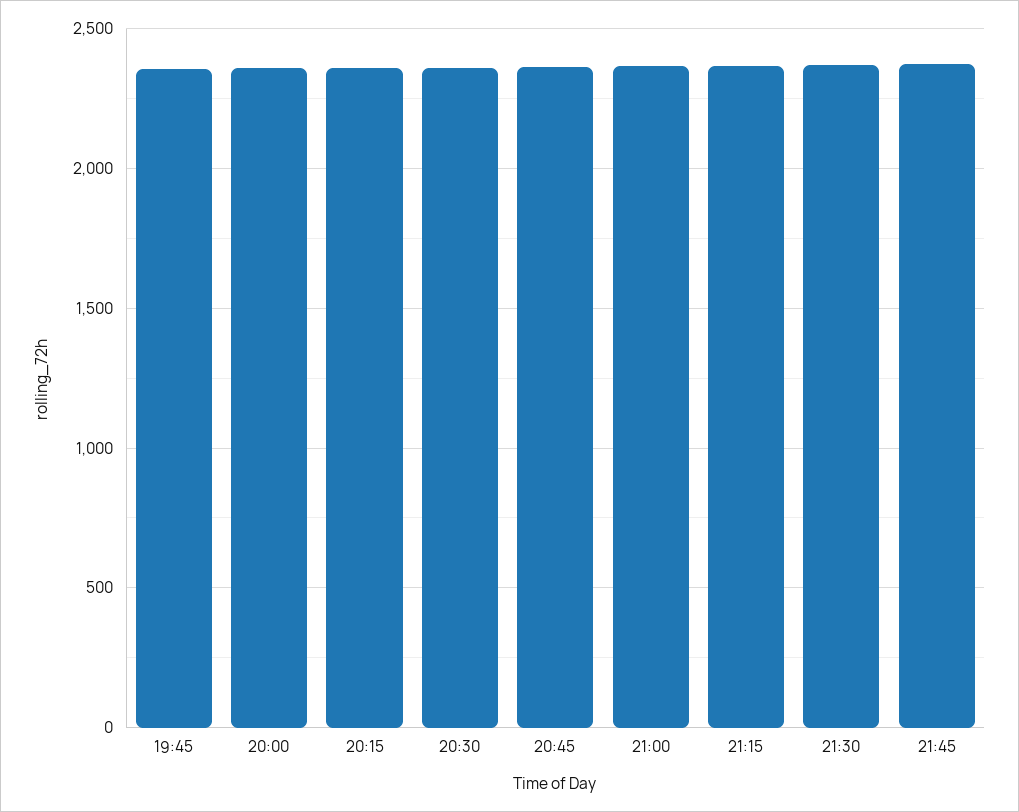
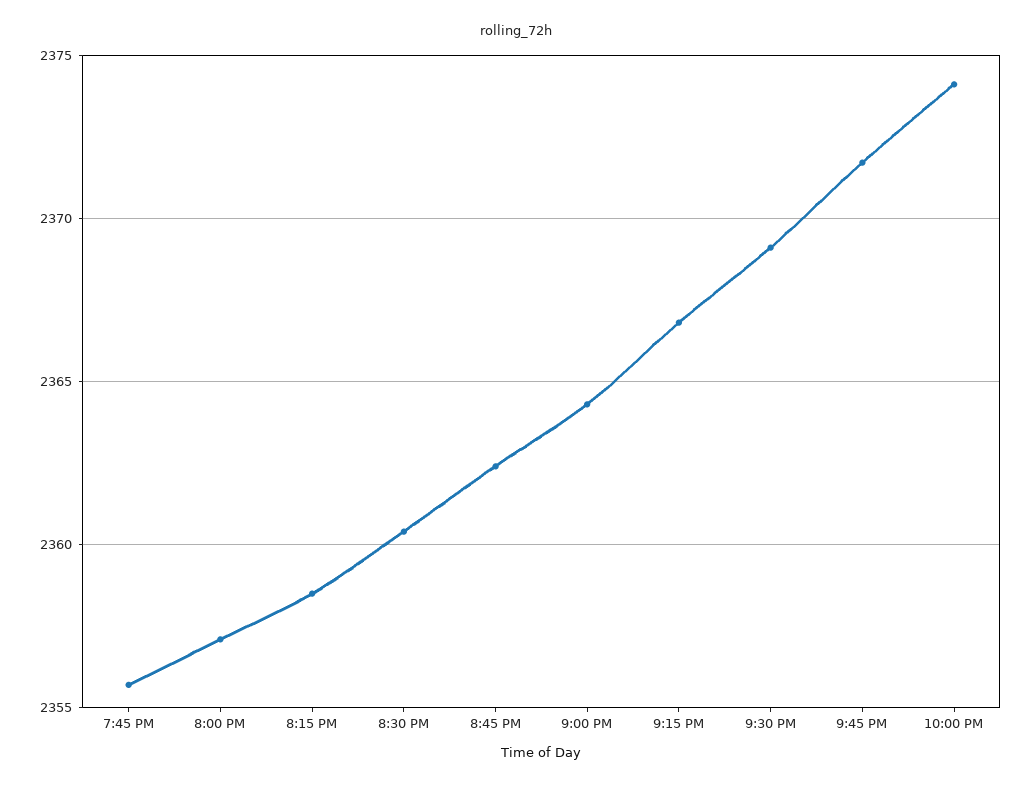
10:00 PM: none -> 2374

